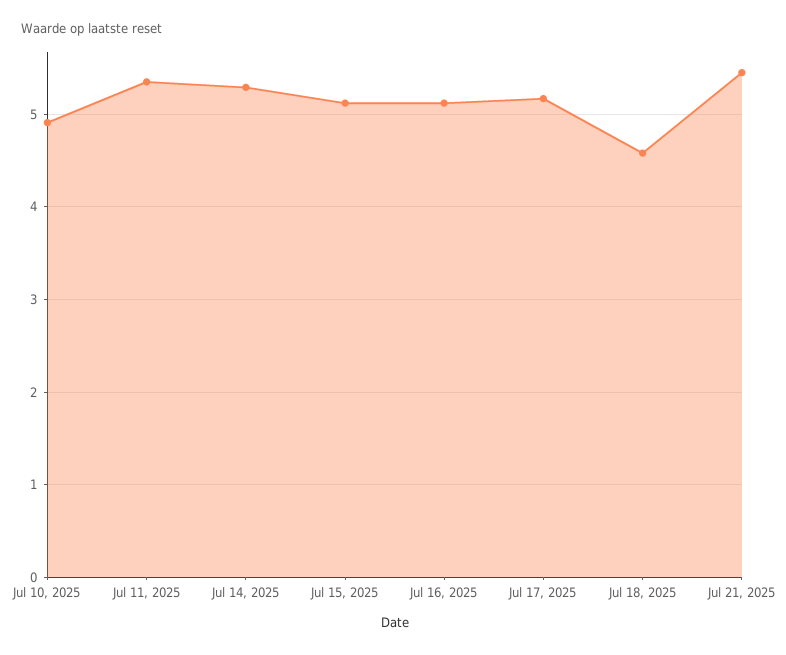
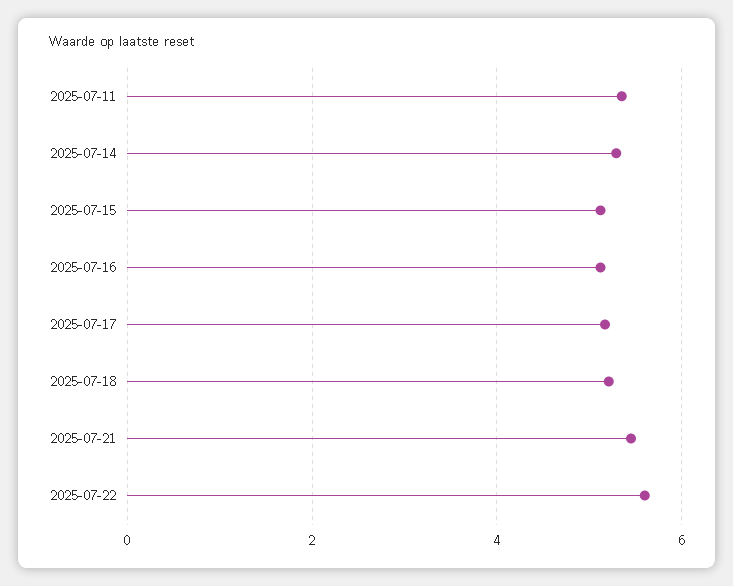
Jul 10, 2025: 4.9 -> none
Jul 18, 2025: 4.6 -> 5.2
2025-07-22: none -> 5.6

